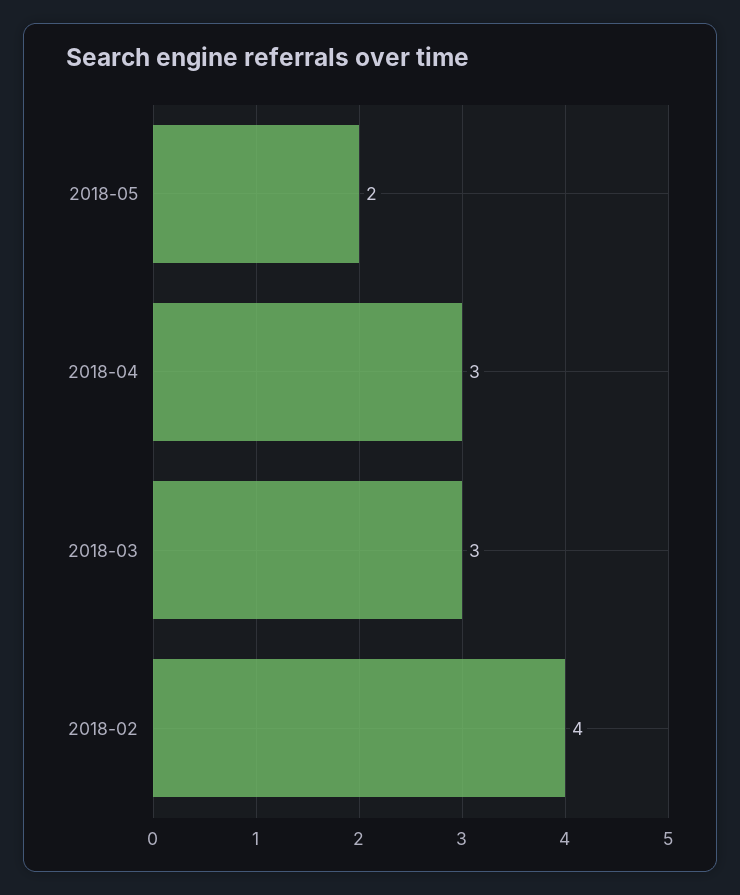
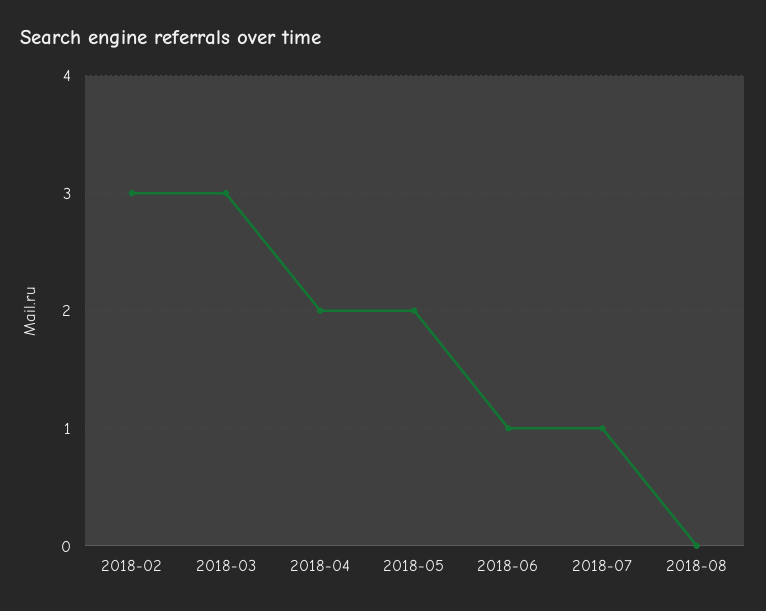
2018-04: 3 -> 2
2018-02: 4 -> 3
2018-06: none -> 1
2018-07: none -> 1
2018-08: none -> 0

